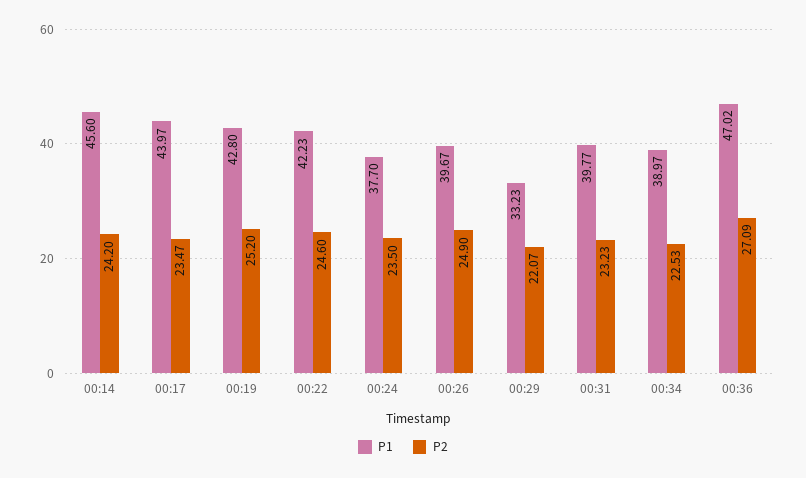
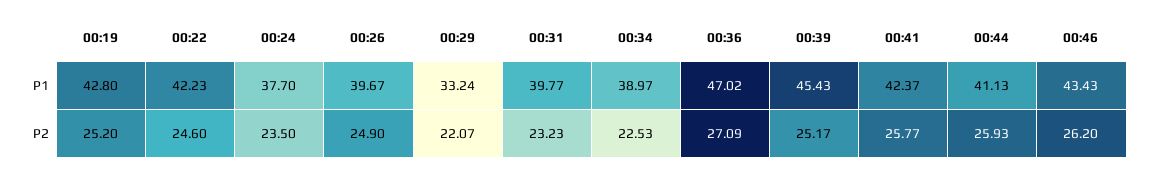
P1, 00:14: 45.6 -> none
P2, 00:14: 24.2 -> none
P1, 00:17: 43.97 -> none
P2, 00:17: 23.47 -> none
P1, 00:29: 33.23 -> 33.24
P1, 00:39: none -> 45.43
P1, 00:41: none -> 42.37
P1, 00:44: none -> 41.13
P1, 00:46: none -> 43.43
P2, 00:39: none -> 25.17
P2, 00:41: none -> 25.77
P2, 00:44: none -> 25.93
P2, 00:46: none -> 26.2

